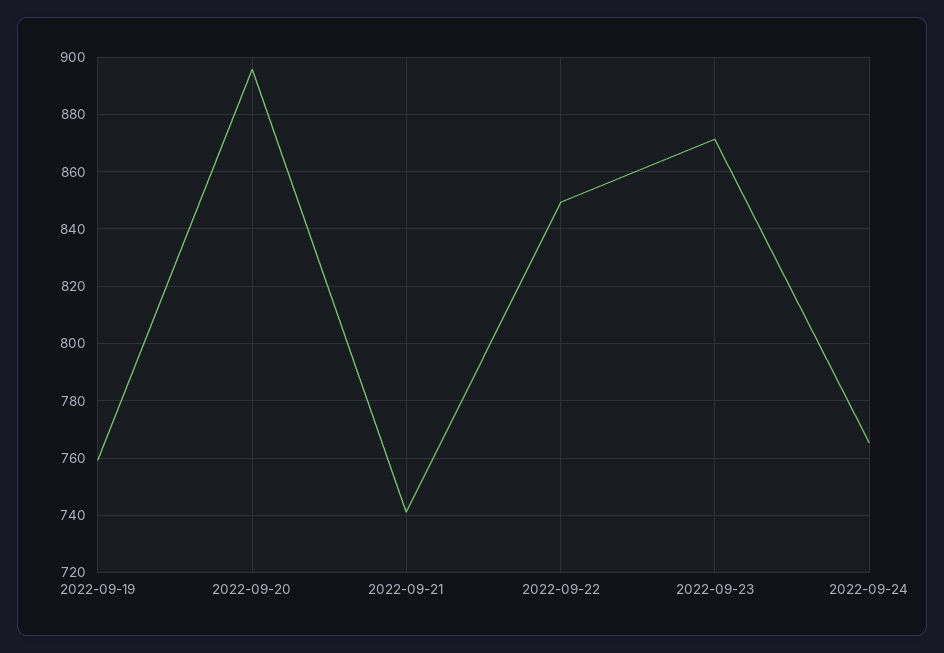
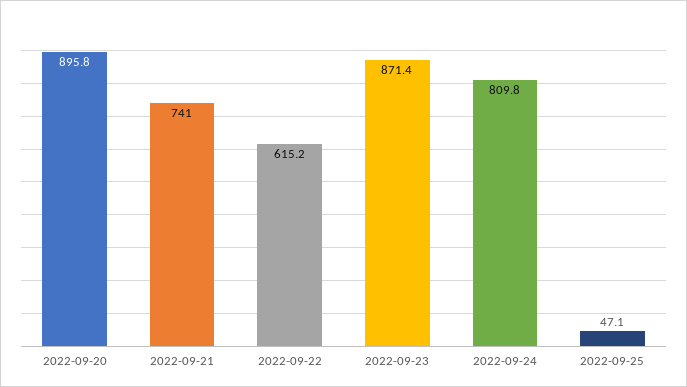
2022-09-19: 760 -> none
2022-09-22: 850 -> 615.2
2022-09-24: 765 -> 809.8
2022-09-25: none -> 47.1

